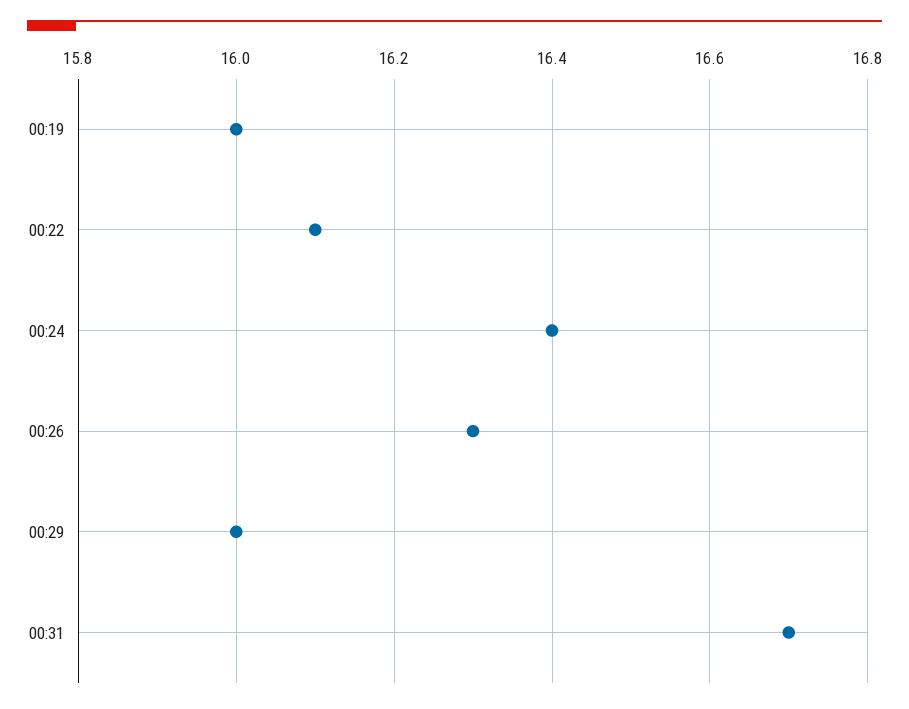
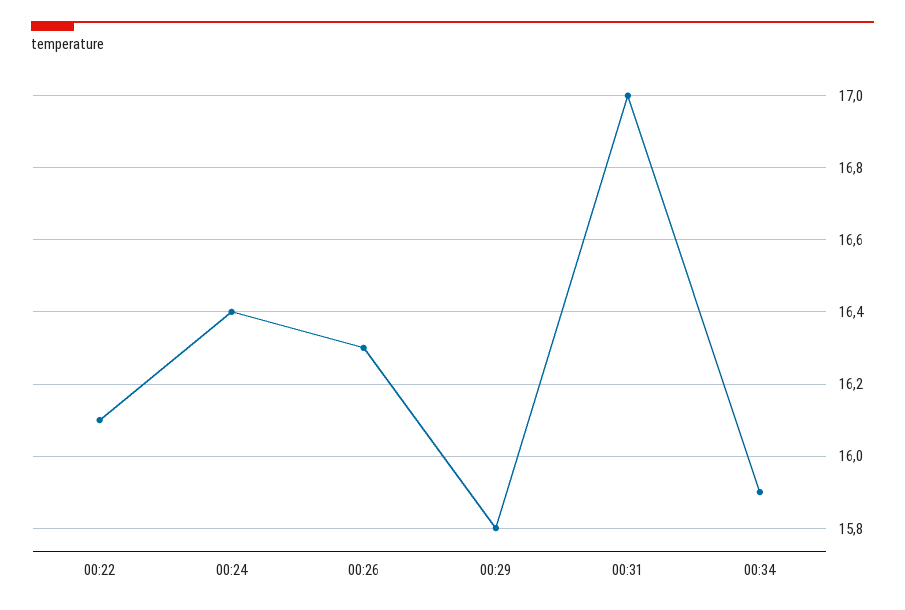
00:19: 16 -> none
00:29: 16 -> 15.8
00:31: 16.7 -> 17
00:34: none -> 15.9

